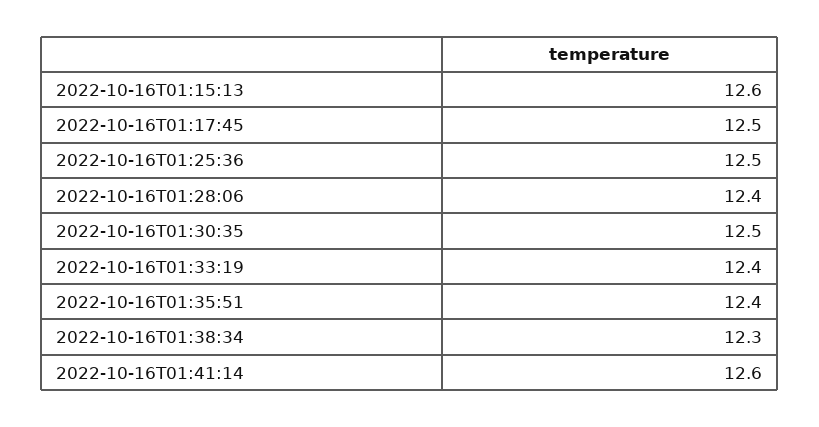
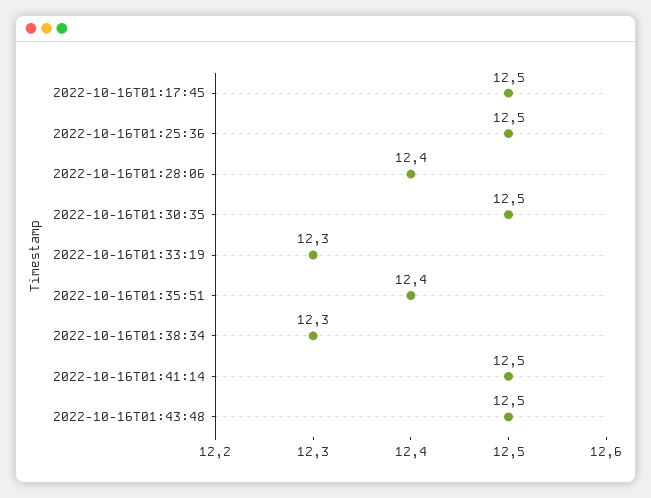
2022-10-16T01:15:13: 12.6 -> none
2022-10-16T01:33:19: 12.4 -> 12.3
2022-10-16T01:41:14: 12.6 -> 12.5
2022-10-16T01:43:48: none -> 12.5

